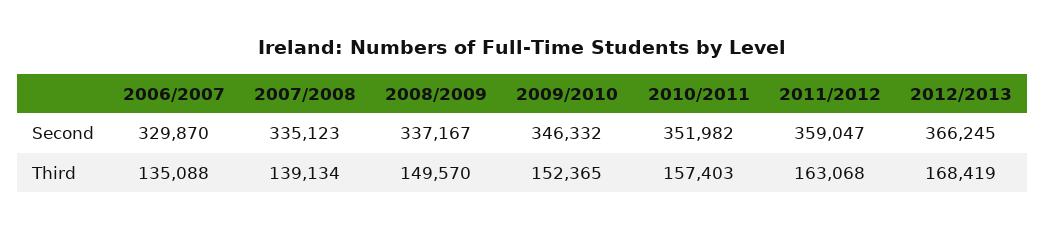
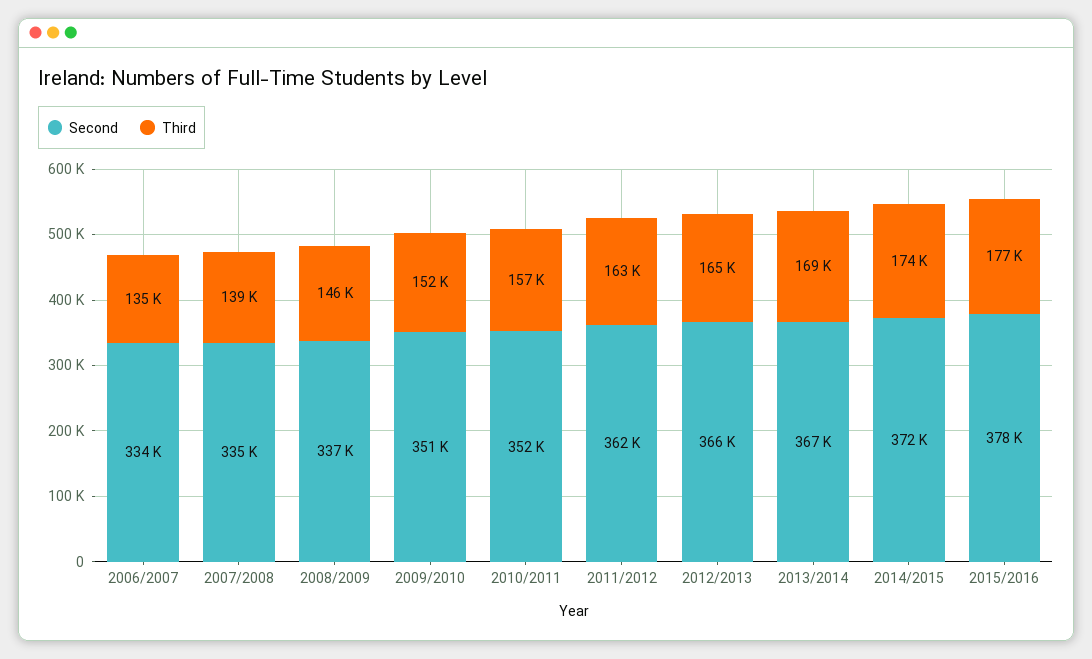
Second, 2006/2007: 329870 -> 334000
Second, 2009/2010: 346332 -> 351000
Second, 2011/2012: 359047 -> 362000
Third, 2008/2009: 149570 -> 146000
Third, 2012/2013: 168419 -> 165000
Second, 2013/2014: none -> 367000
Third, 2013/2014: none -> 169000
Second, 2014/2015: none -> 372000
Third, 2014/2015: none -> 174000
Second, 2015/2016: none -> 378000
Third, 2015/2016: none -> 177000

